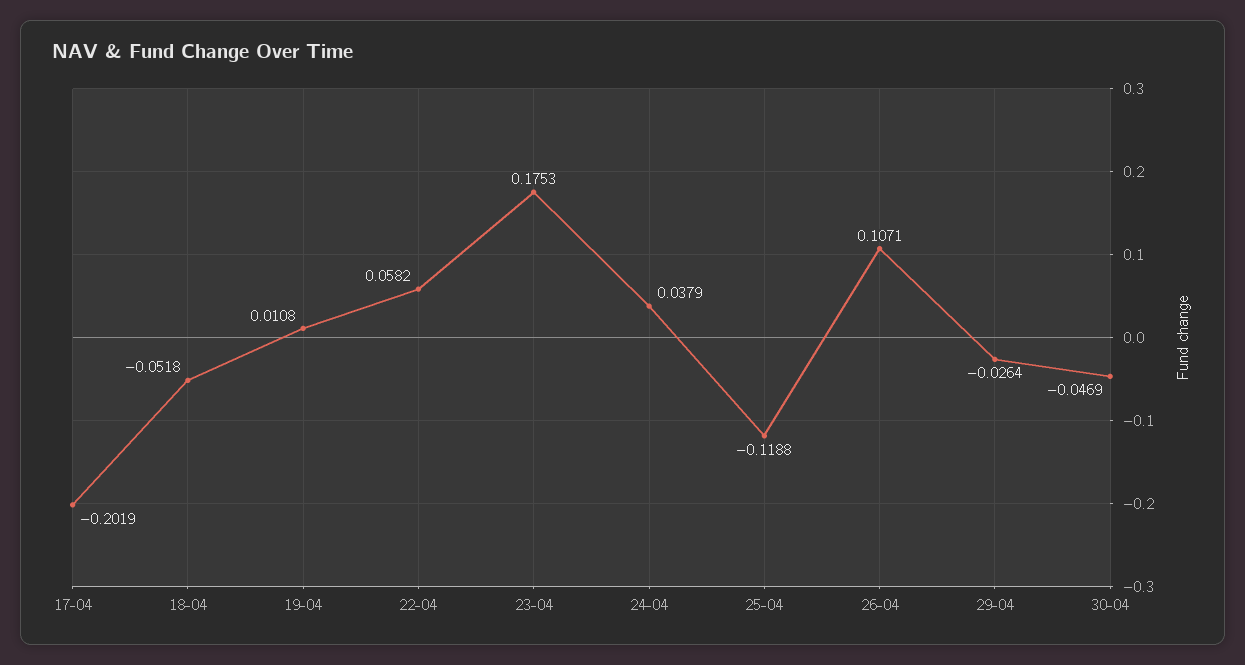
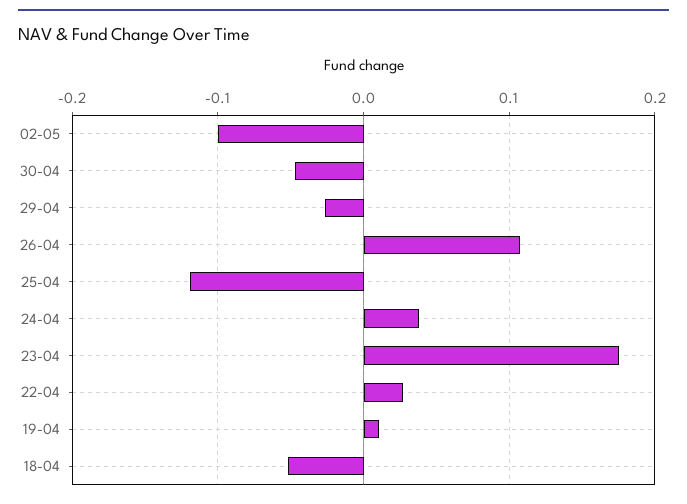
17-04: -0.2019 -> none
22-04: 0.0582 -> 0.03
02-05: none -> -0.1

